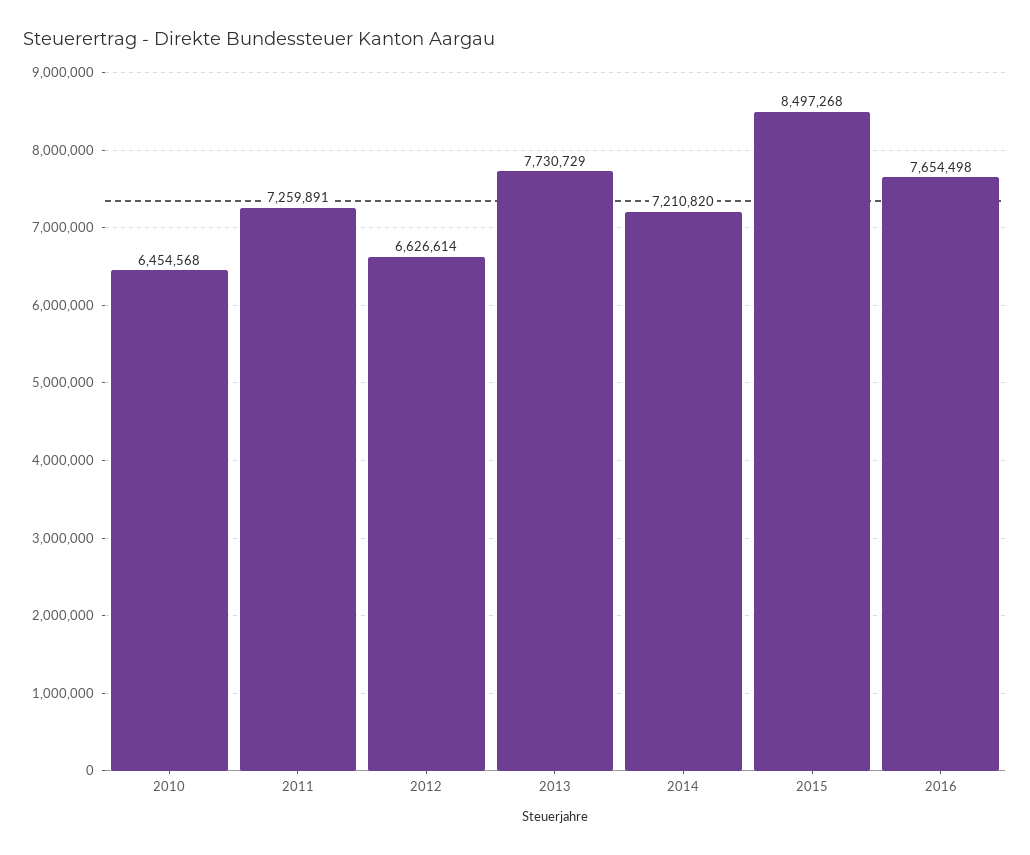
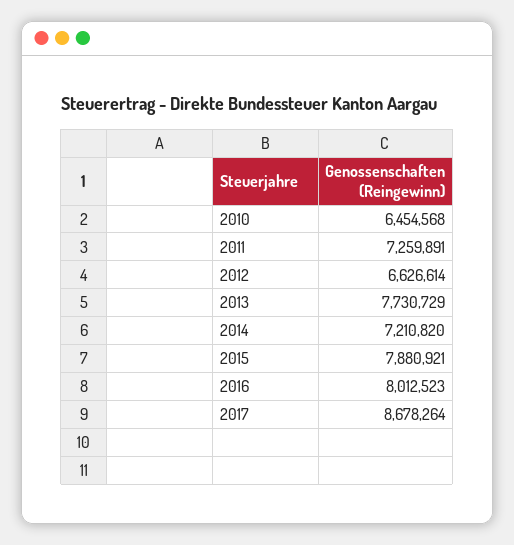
2015: 8497268 -> 7880921
2016: 7654498 -> 8012523
2017: none -> 8678264

